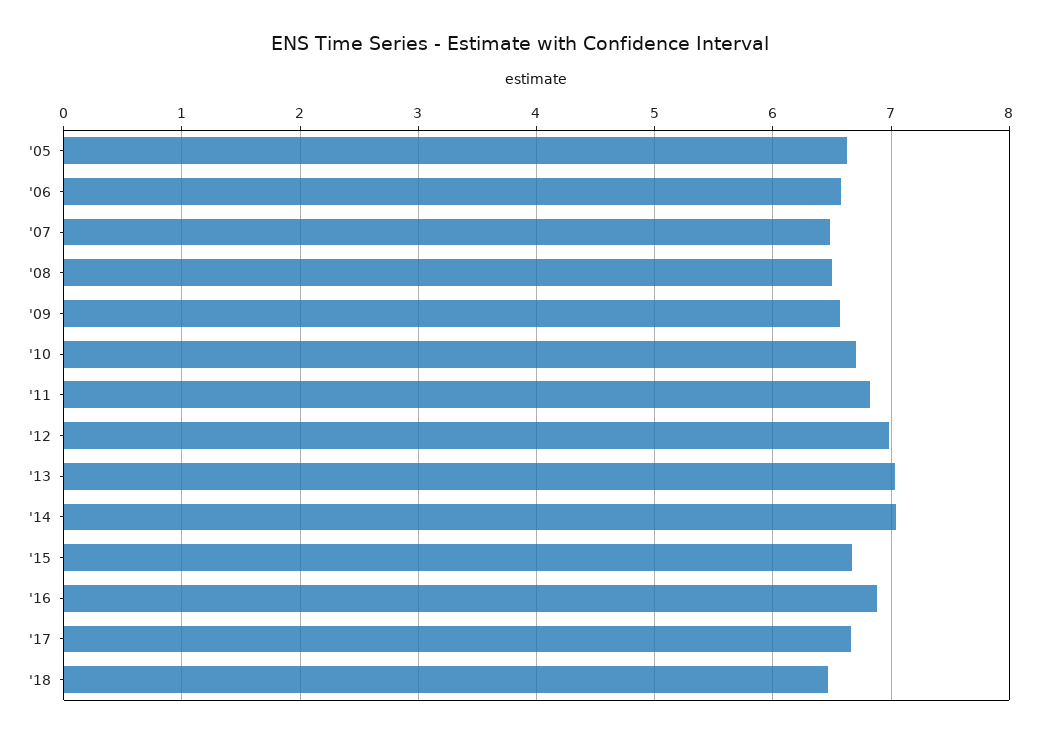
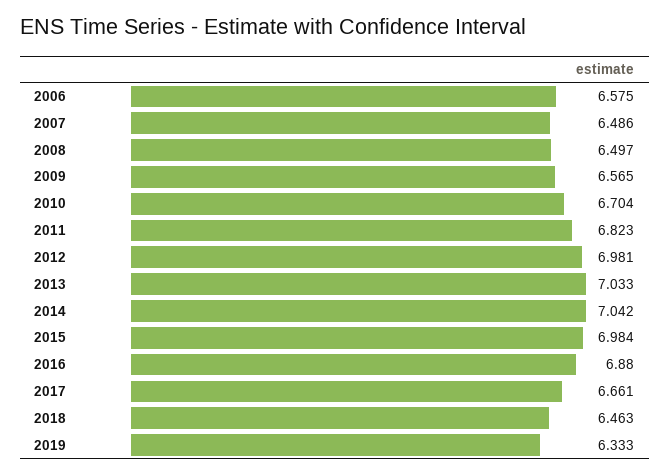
'05: 6.6 -> none
'15: 6.7 -> 6.984
2019: none -> 6.333

